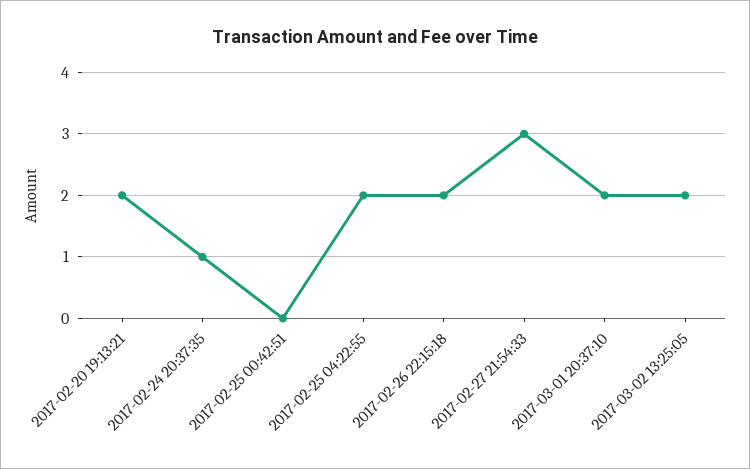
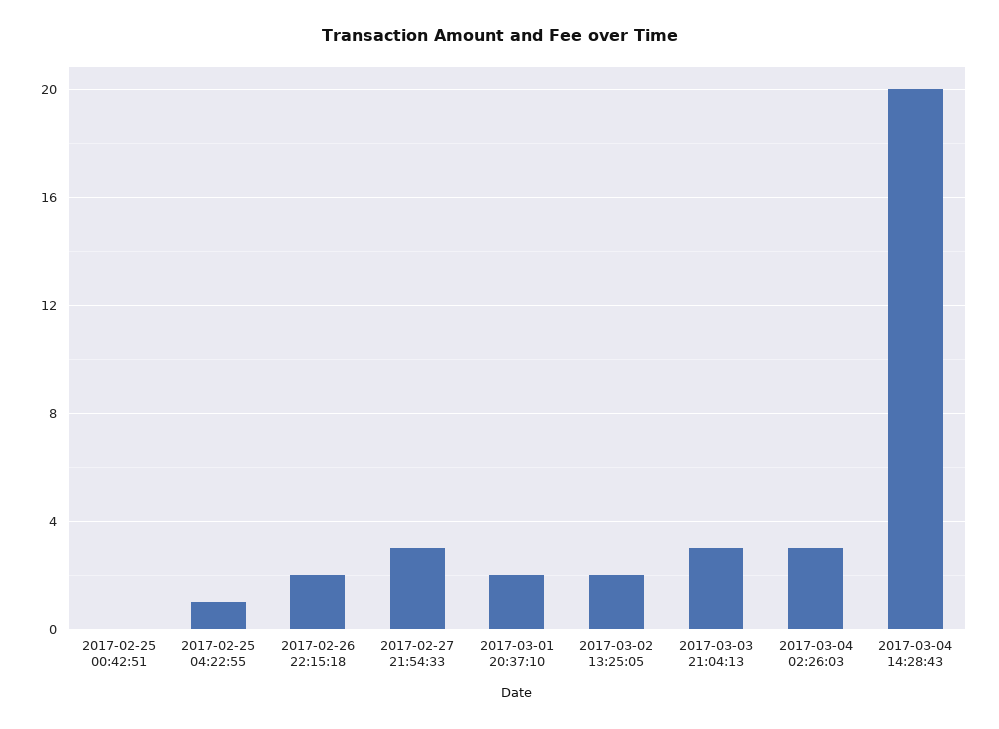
2017-02-20 19:13:21: 2 -> none
2017-02-24 20:37:35: 1 -> none
2017-02-25 04:22:55: 2 -> 1
2017-03-03 21:04:13: none -> 3
2017-03-04 02:26:03: none -> 3
2017-03-04 14:28:43: none -> 20

